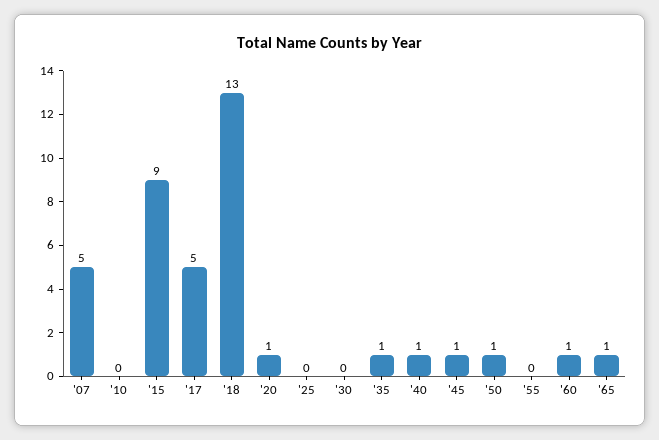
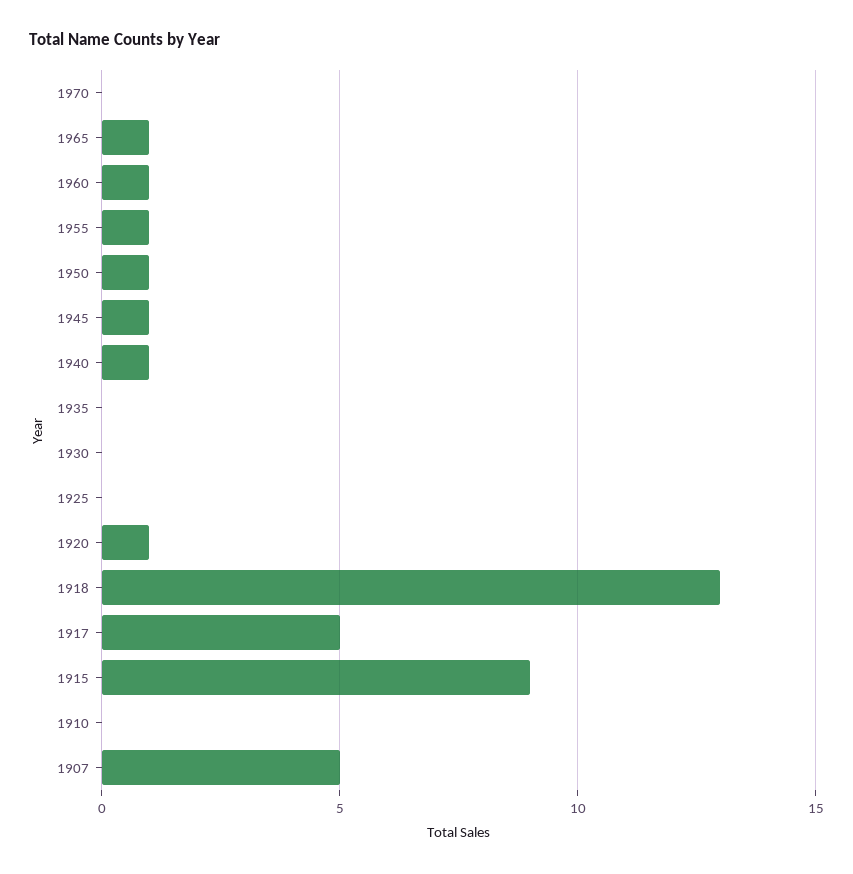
'35: 1 -> 0
'55: 0 -> 1
1970: none -> 0

